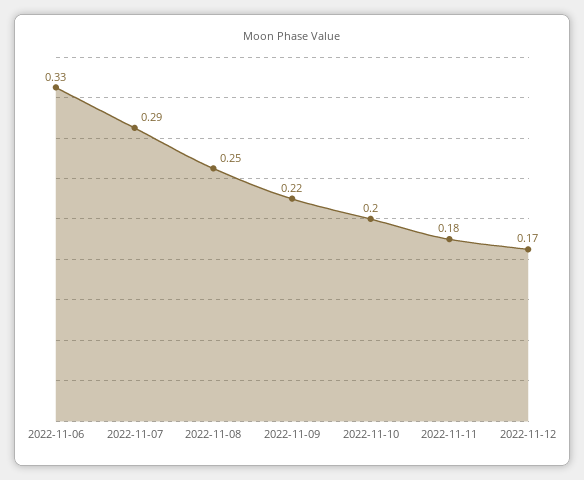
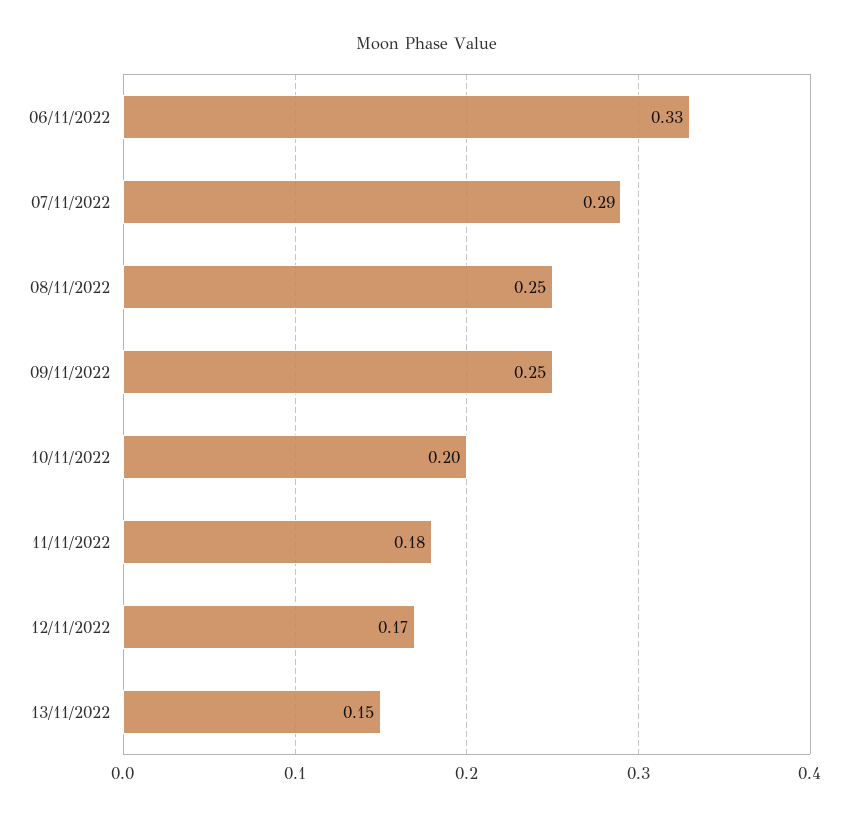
2022-11-09: 0.22 -> 0.25
13/11/2022: none -> 0.15

